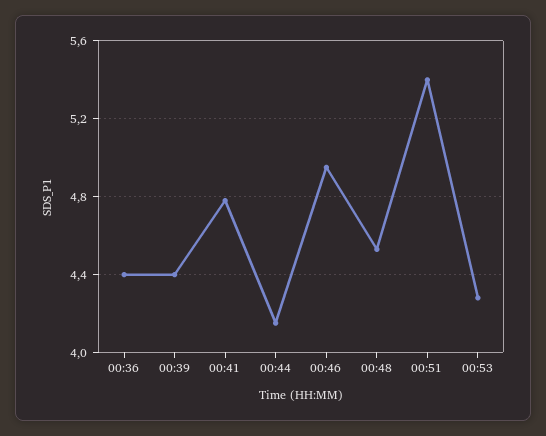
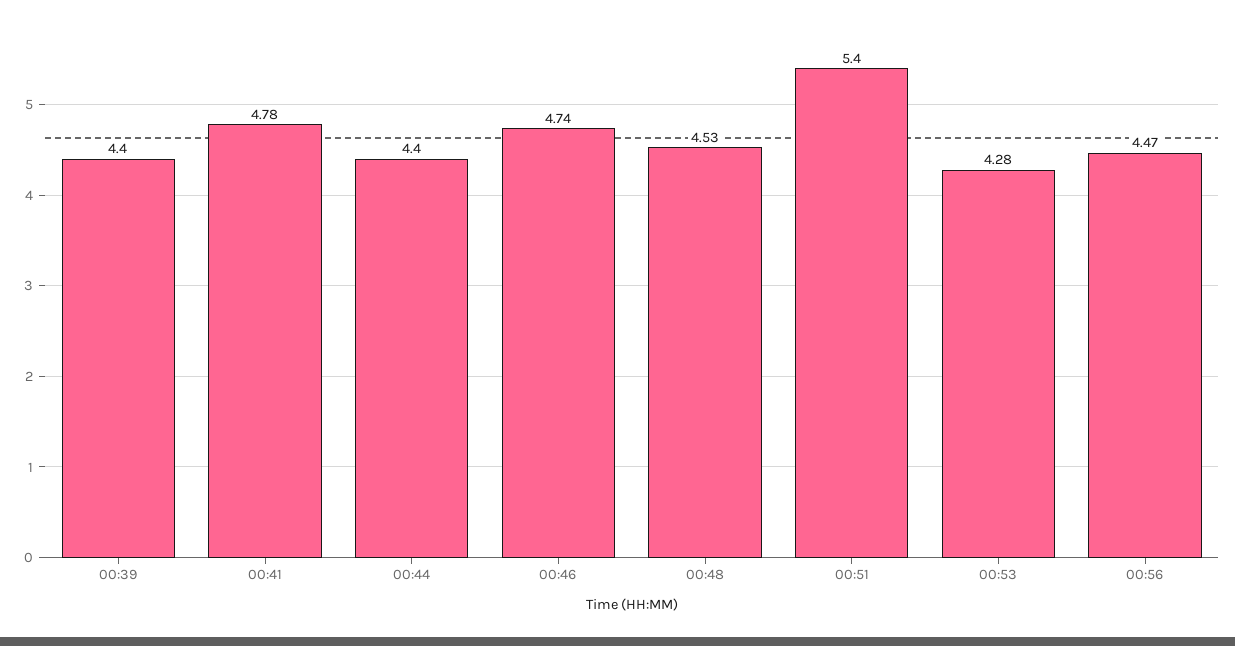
00:36: 4.4 -> none
00:44: 4.15 -> 4.4
00:46: 4.95 -> 4.74
00:56: none -> 4.47

